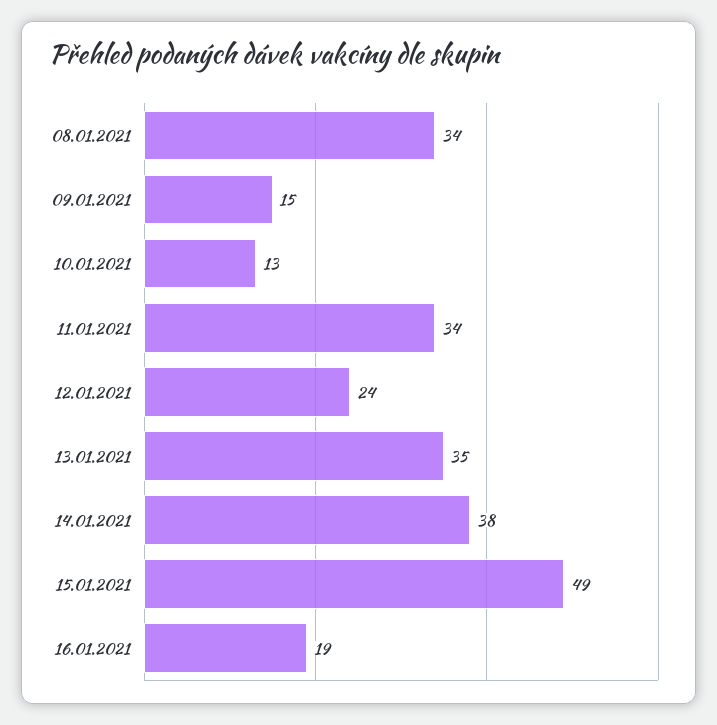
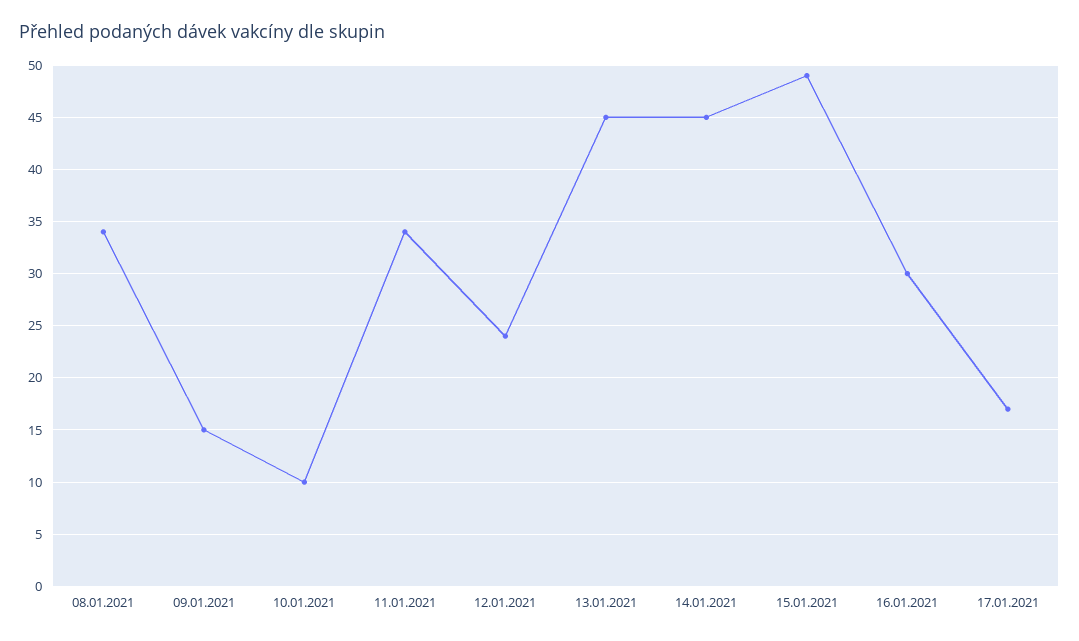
10.01.2021: 13 -> 10
13.01.2021: 35 -> 45
14.01.2021: 38 -> 45
16.01.2021: 19 -> 30
17.01.2021: none -> 17

